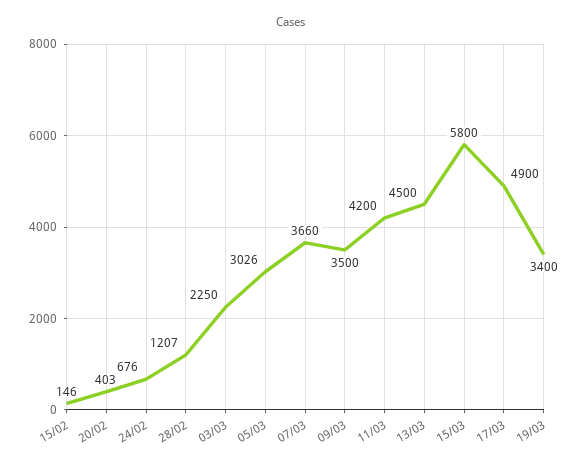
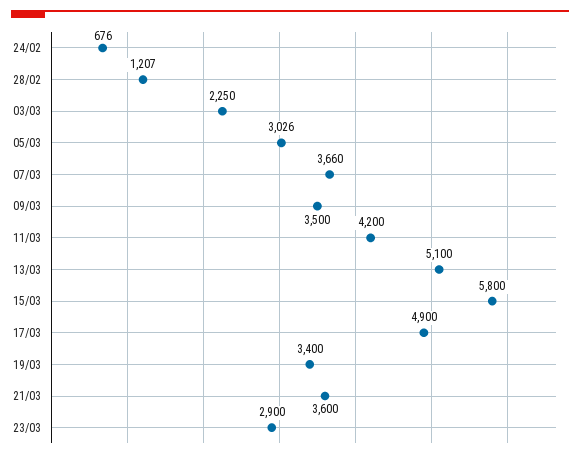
15/02: 146 -> none
20/02: 403 -> none
13/03: 4500 -> 5100
21/03: none -> 3600
23/03: none -> 2900

